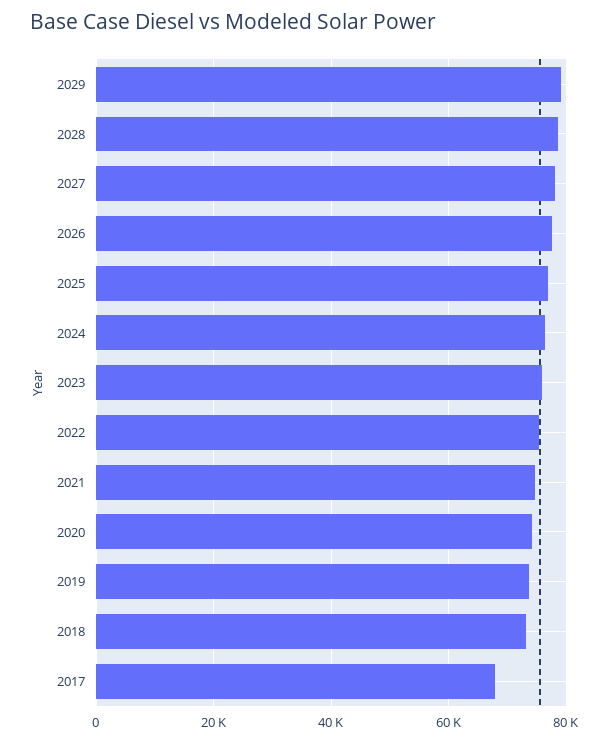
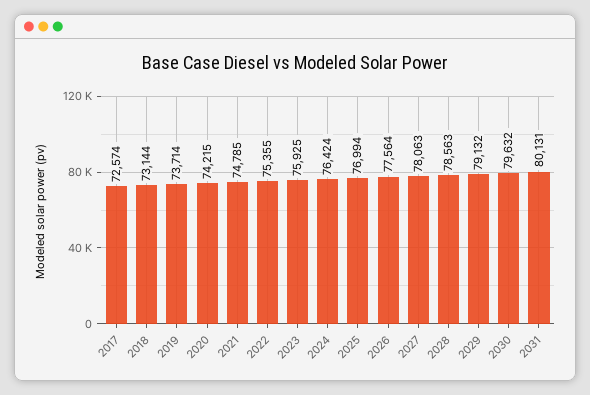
2017: 68000 -> 72574
2030: none -> 79632
2031: none -> 80131

